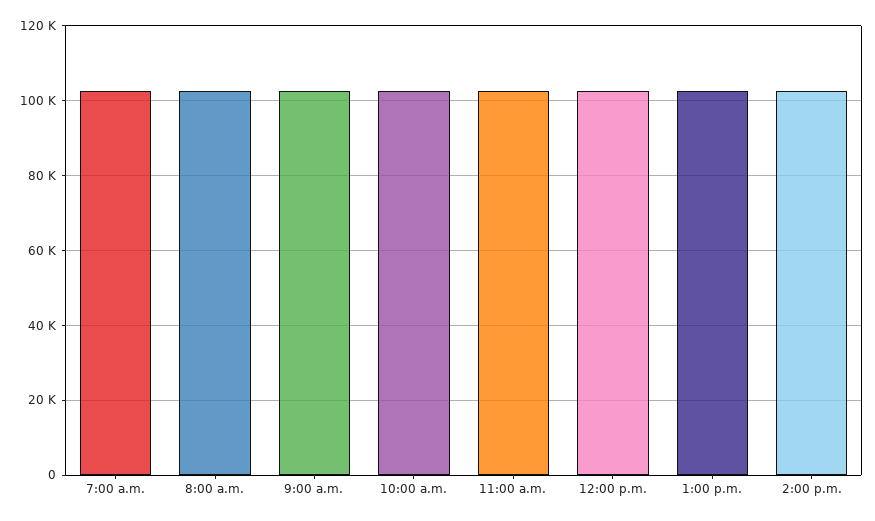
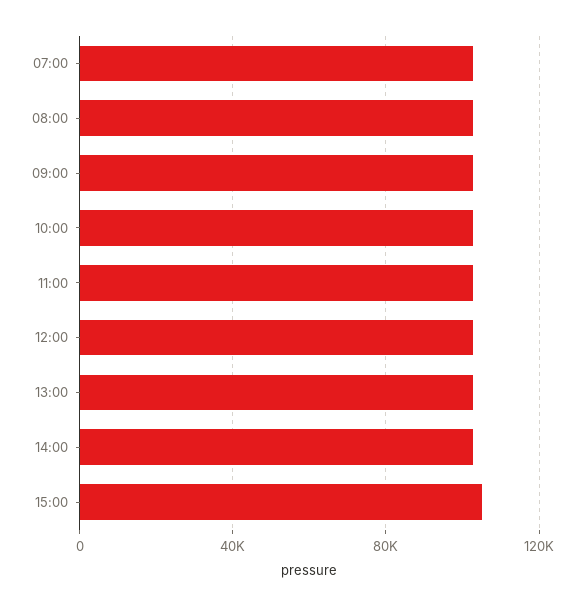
15:00: none -> 105000

